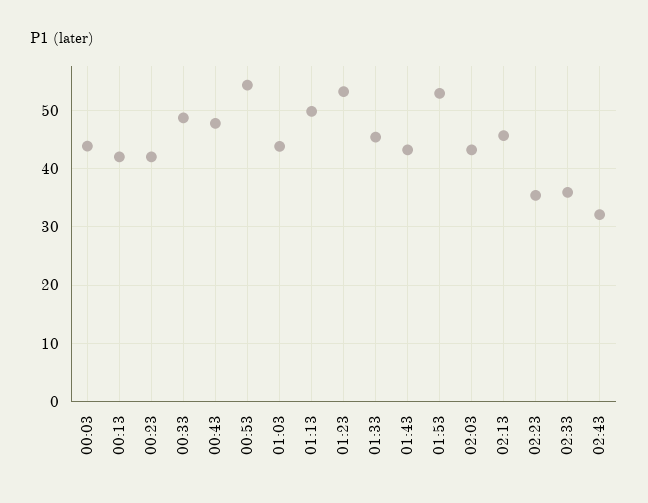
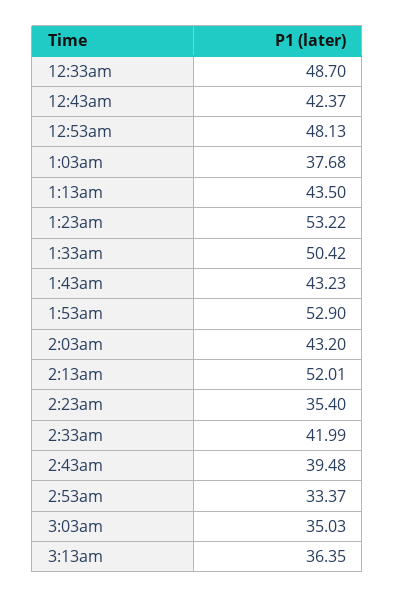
00:03: 44 -> none
00:13: 42 -> none
00:23: 42 -> none
00:43: 48 -> 42.37
00:53: 54 -> 48.13
01:03: 44 -> 37.68
01:13: 50 -> 43.5
01:33: 46 -> 50.42
02:13: 46 -> 52.01
02:33: 36 -> 41.99
02:43: 32 -> 39.48
2:53am: none -> 33.37
3:03am: none -> 35.03
3:13am: none -> 36.35

